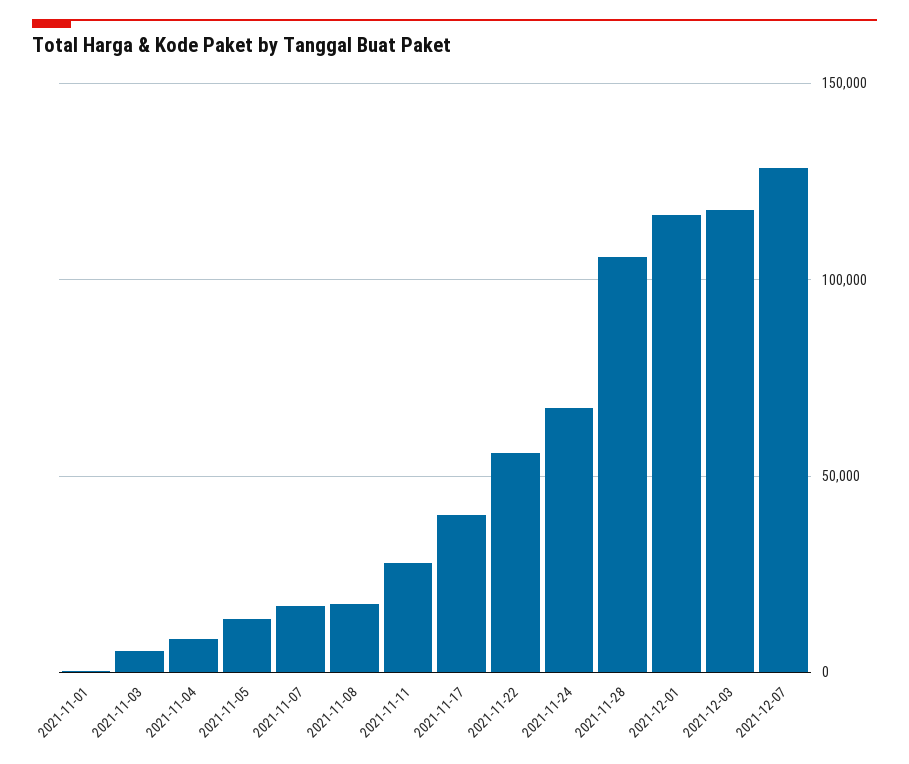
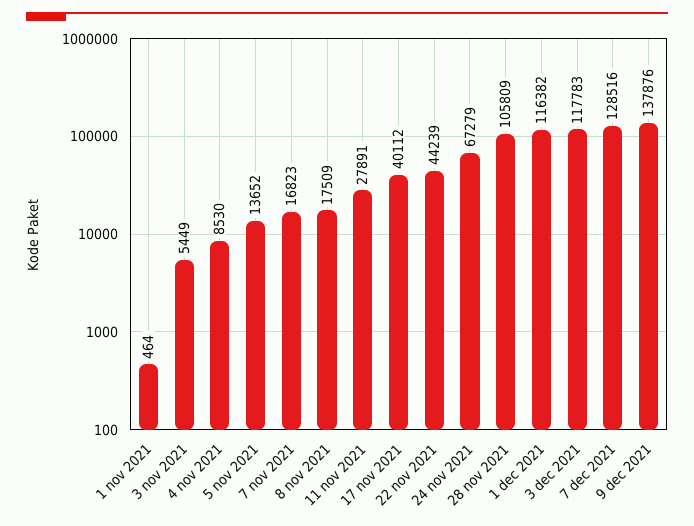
2021-11-22: 55000 -> 44239
9 dec 2021: none -> 137876

